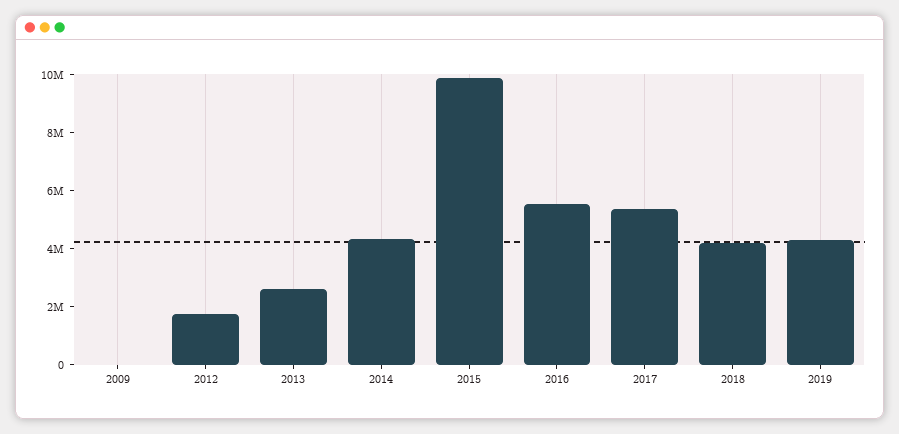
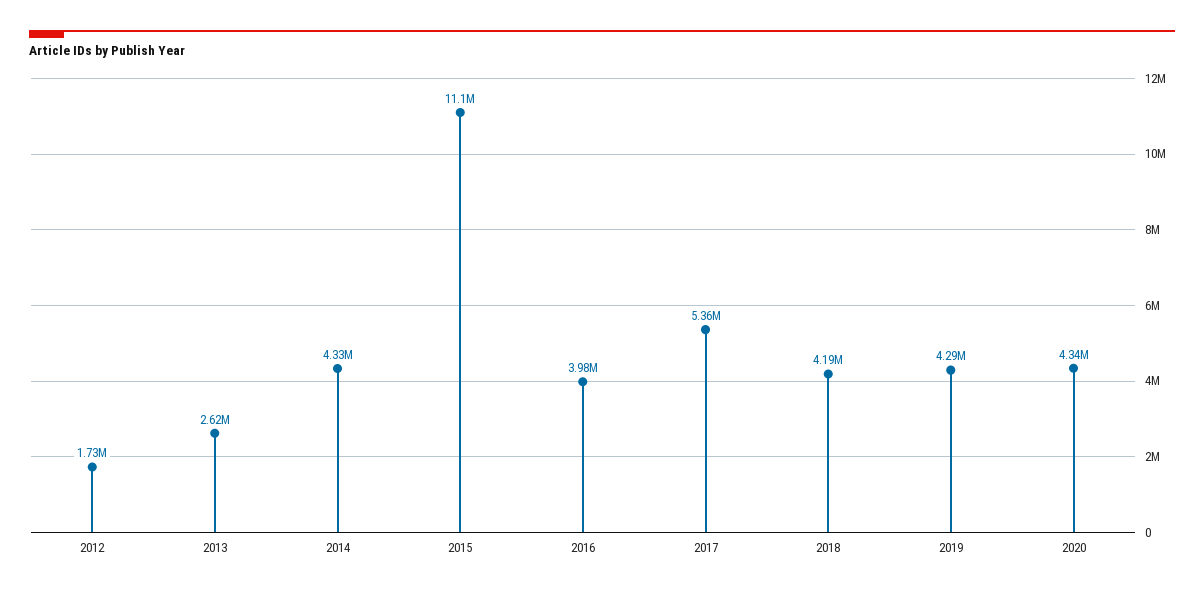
2009: 0 -> none
2015: 10000000 -> 11100000
2016: 5500000 -> 3980000
2020: none -> 4340000

